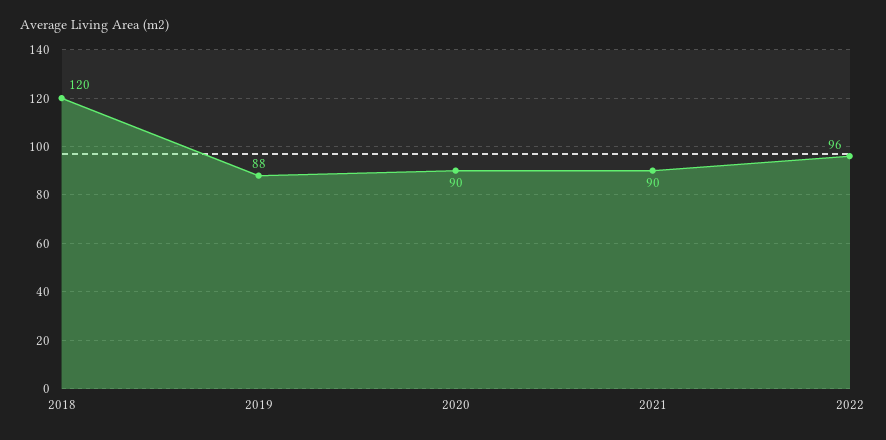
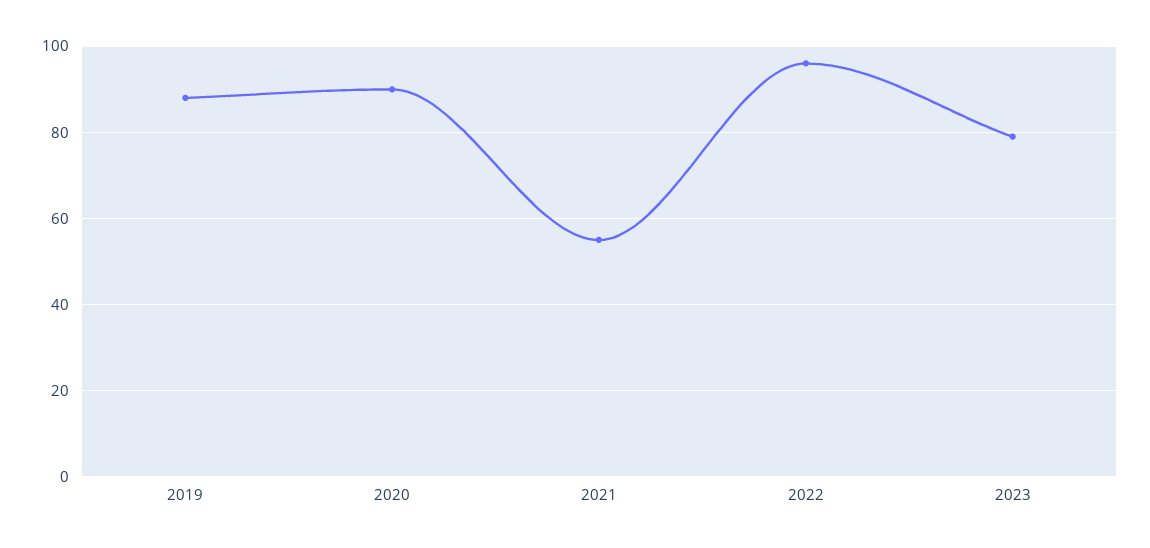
2018: 120 -> none
2021: 90 -> 55
2023: none -> 80

